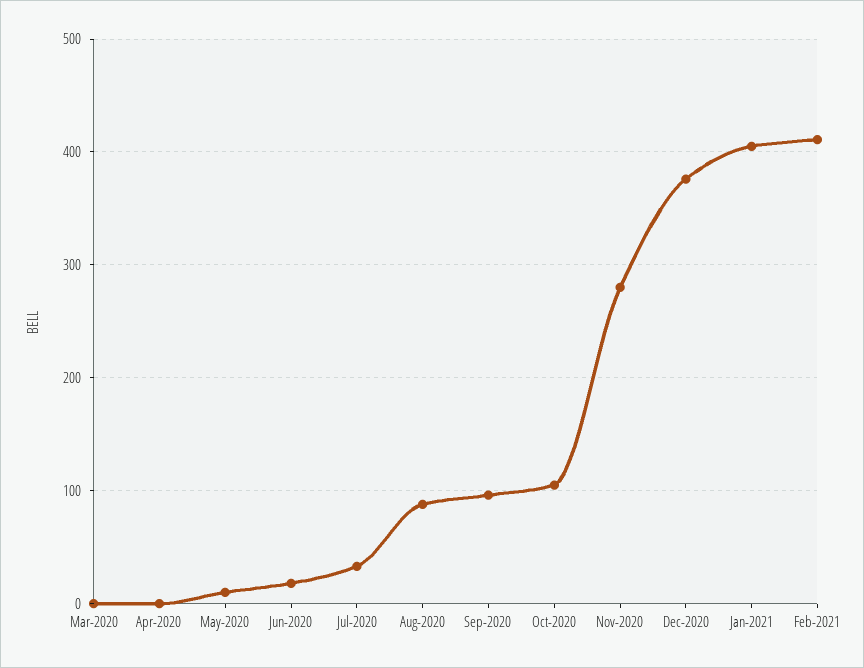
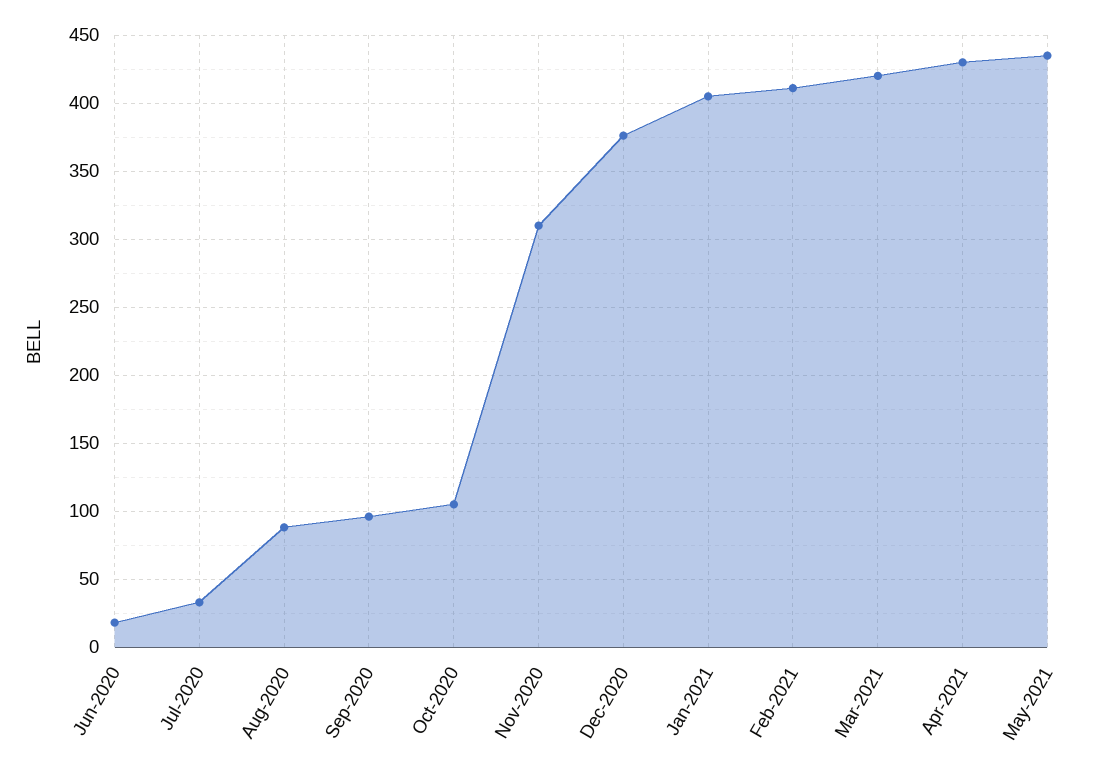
Mar-2020: 0 -> none
Apr-2020: 0 -> none
May-2020: 10 -> none
Nov-2020: 280 -> 310
Mar-2021: none -> 420
Apr-2021: none -> 430
May-2021: none -> 435

